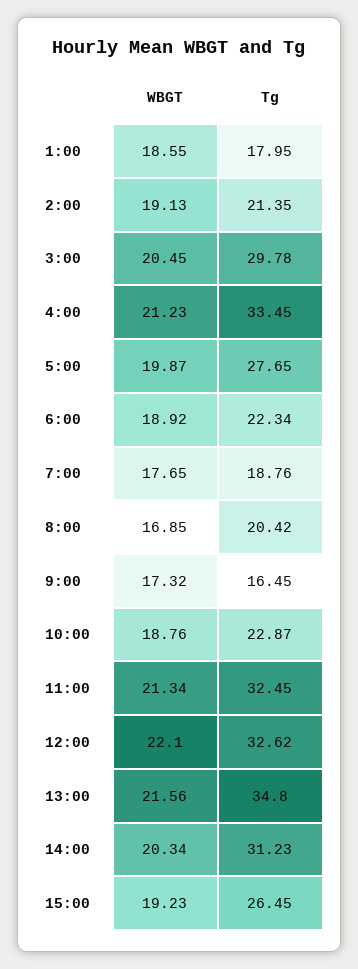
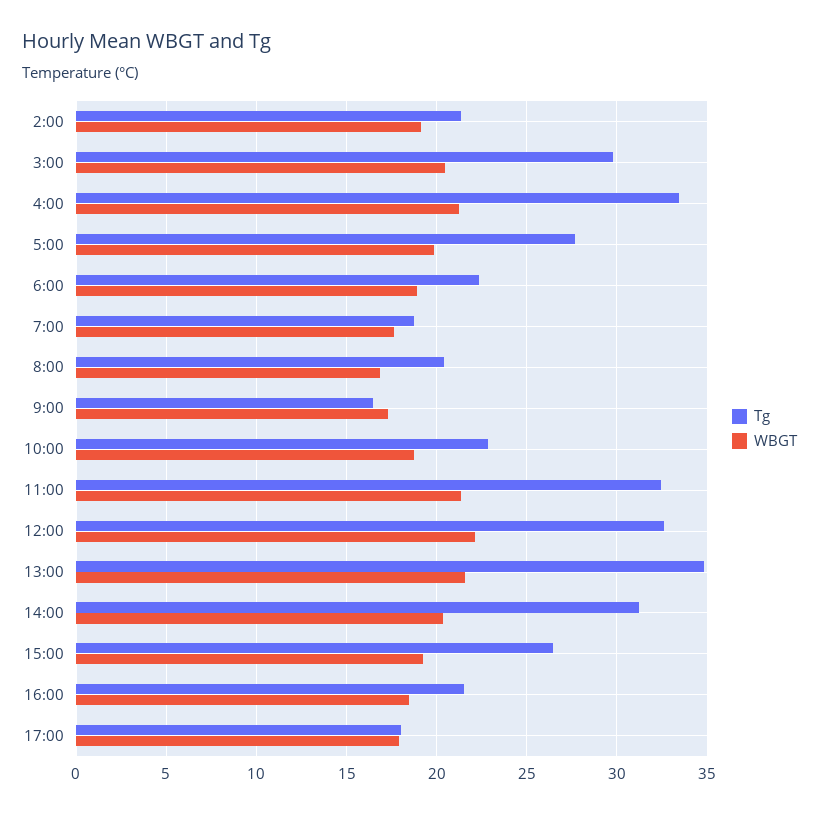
WBGT, 1:00: 18.55 -> none
Tg, 1:00: 17.95 -> none
Tg, 16:00: none -> 21.5
WBGT, 16:00: none -> 18.5
Tg, 17:00: none -> 18
WBGT, 17:00: none -> 18

